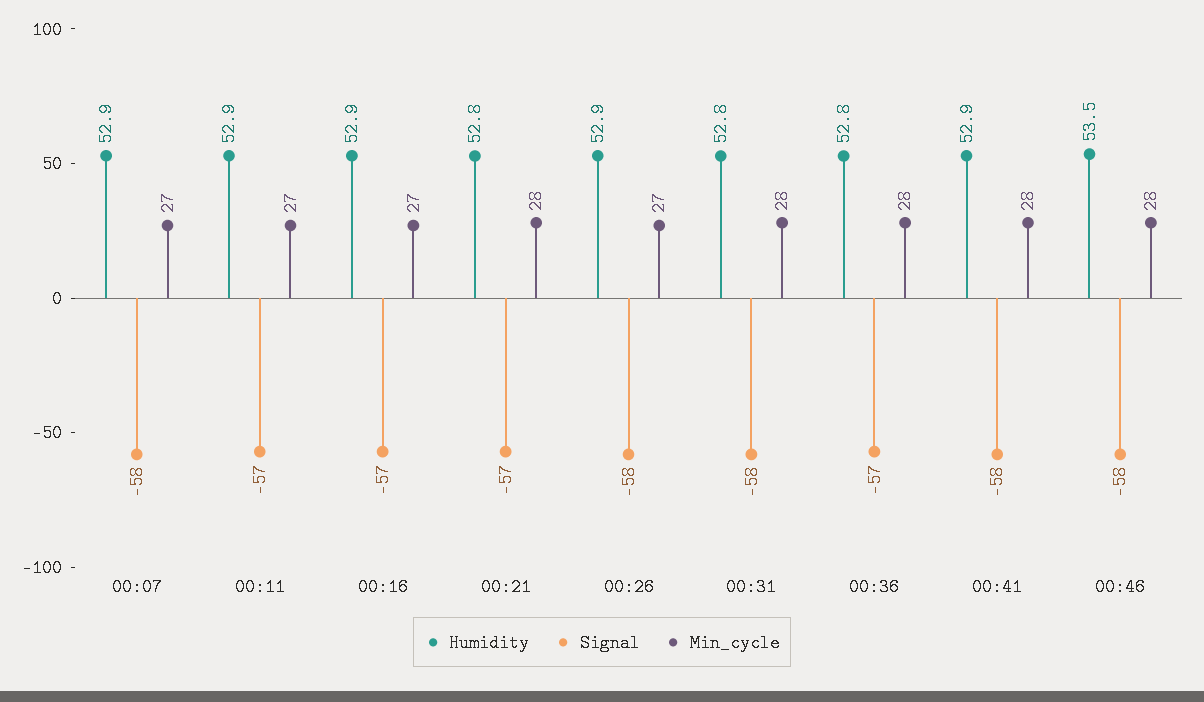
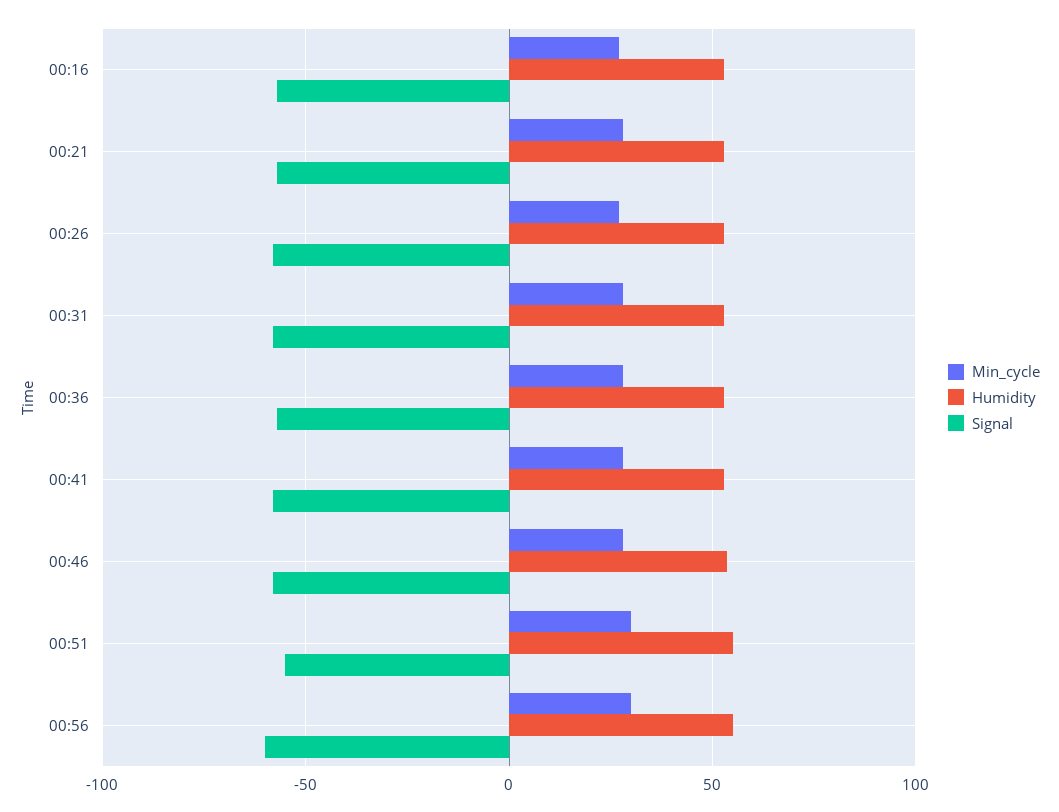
Humidity, 00:07: 52.9 -> none
Signal, 00:07: -58 -> none
Min_cycle, 00:07: 27 -> none
Humidity, 00:11: 52.9 -> none
Signal, 00:11: -57 -> none
Min_cycle, 00:11: 27 -> none
Min_cycle, 00:51: none -> 30
Humidity, 00:51: none -> 55
Signal, 00:51: none -> -55
Min_cycle, 00:56: none -> 30
Humidity, 00:56: none -> 55
Signal, 00:56: none -> -60

